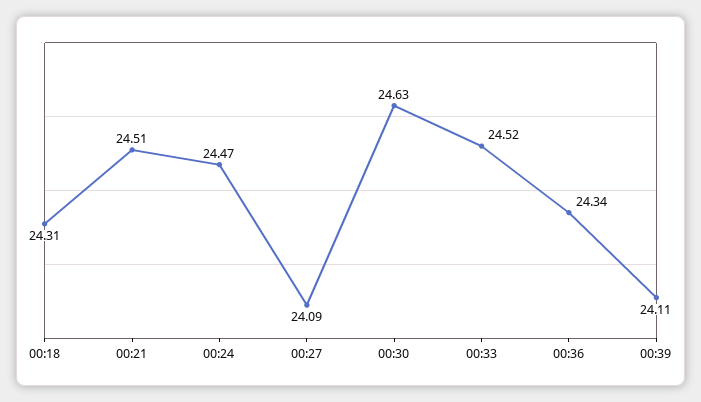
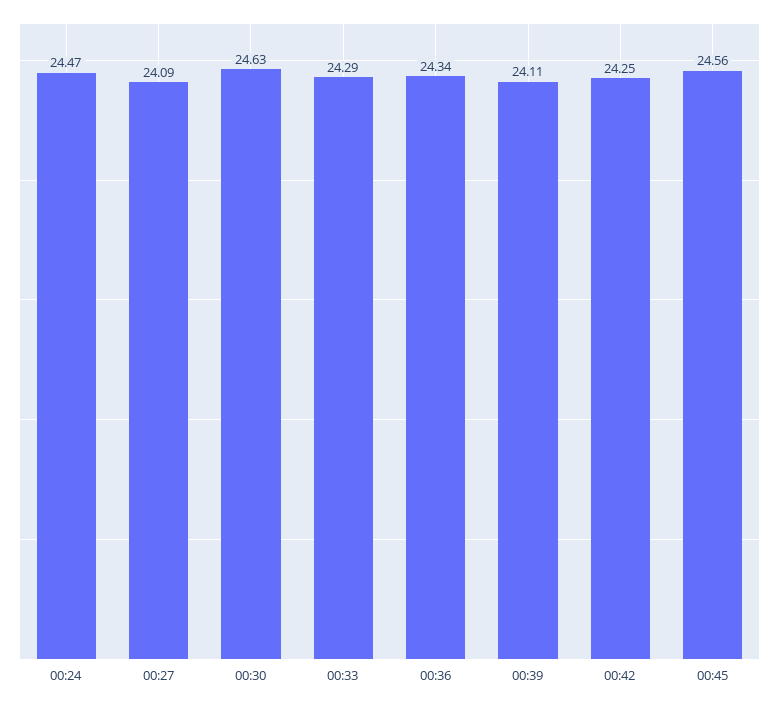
00:18: 24.31 -> none
00:21: 24.51 -> none
00:33: 24.52 -> 24.29
00:42: none -> 24.25
00:45: none -> 24.56

